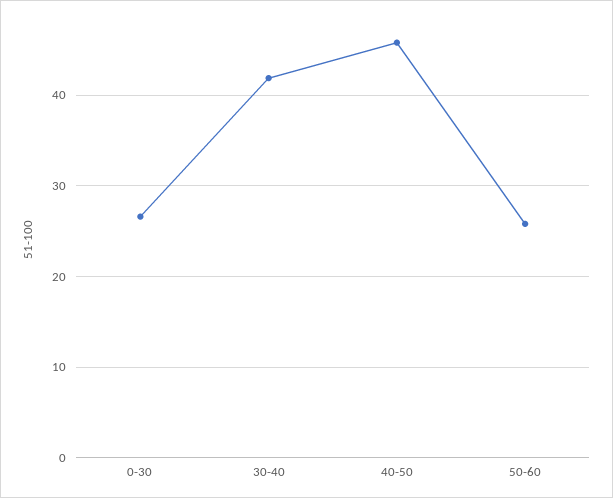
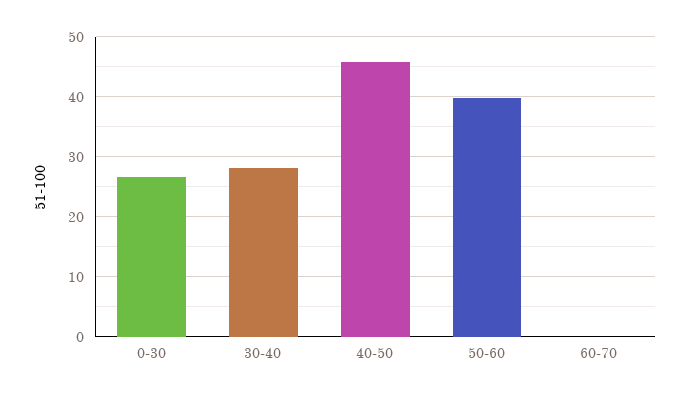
30-40: 42 -> 28
50-60: 26 -> 40
60-70: none -> 0

